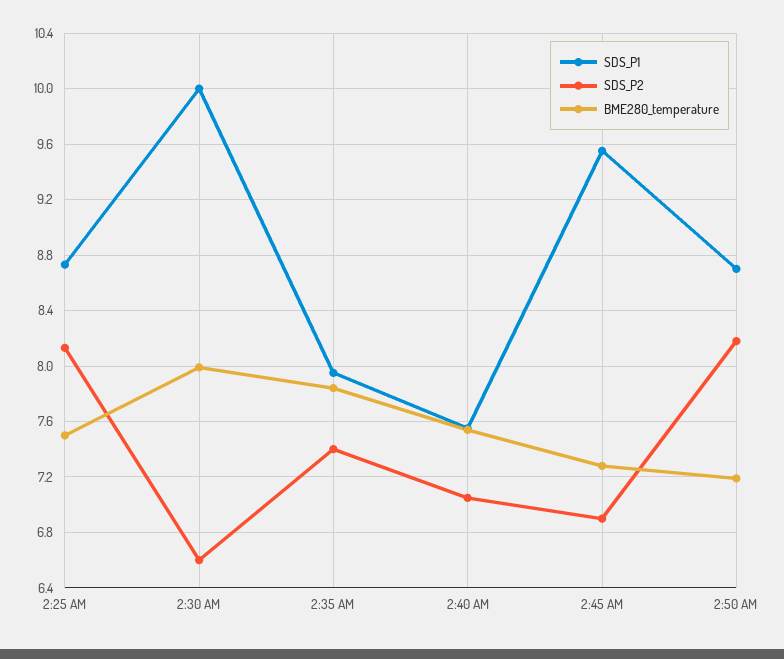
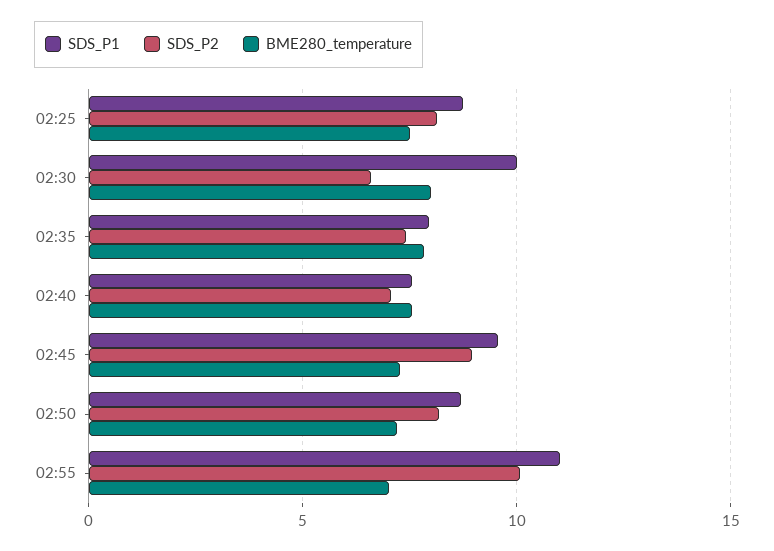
SDS_P2, 2:45 AM: 6.9 -> 9
SDS_P1, 02:55: none -> 11
SDS_P2, 02:55: none -> 10
BME280_temperature, 02:55: none -> 7

